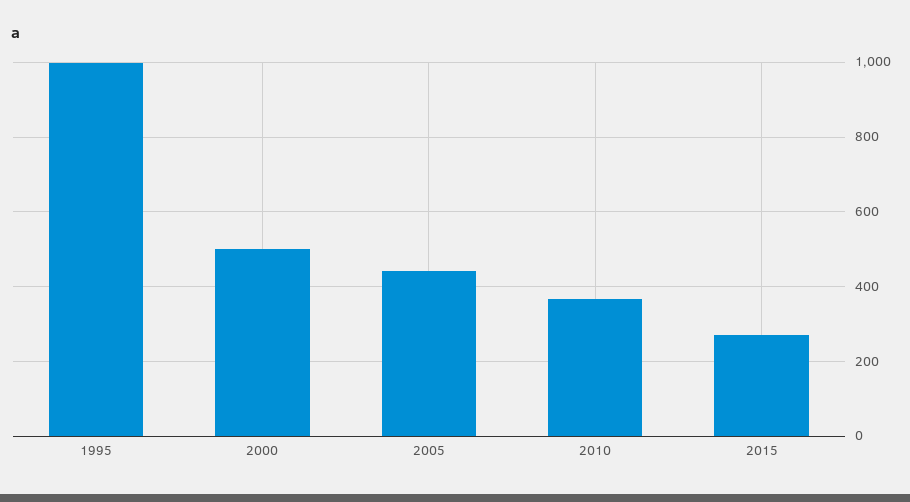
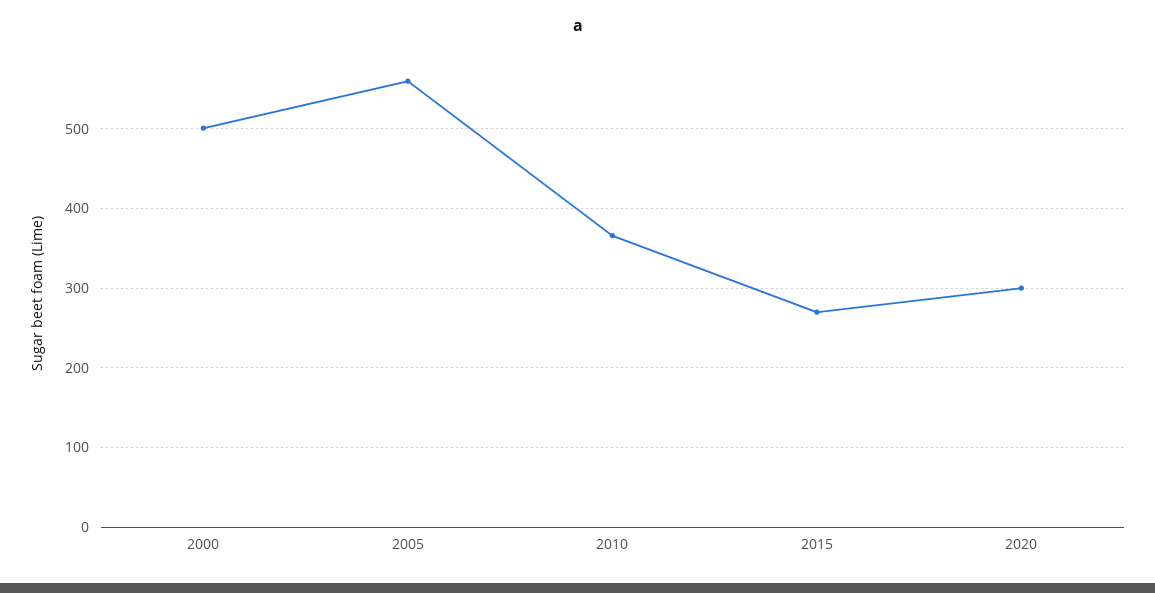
1995: 1000 -> none
2005: 440 -> 560
2020: none -> 300

